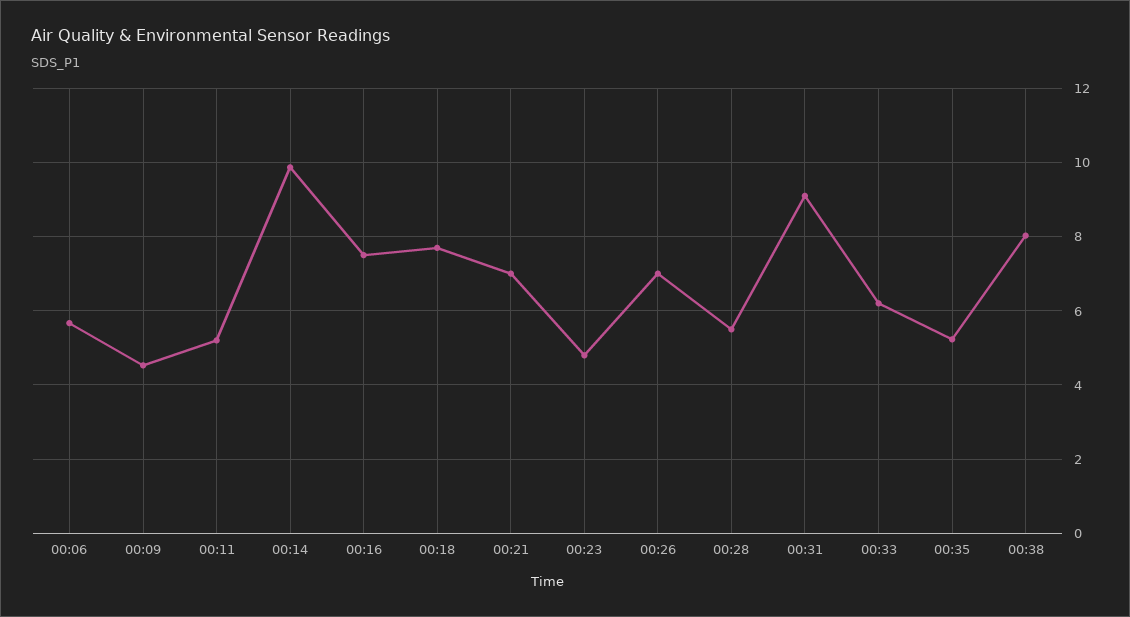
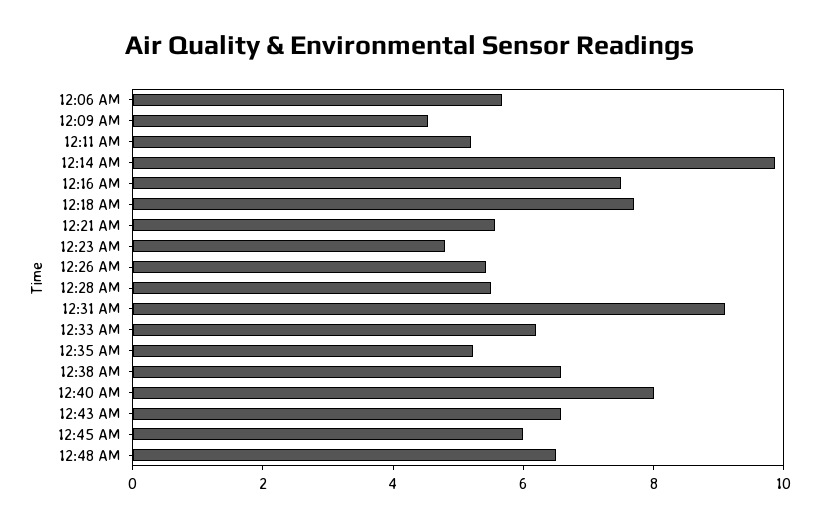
00:21: 7 -> 5.5
00:26: 7 -> 5.5
00:38: 8 -> 6.5
12:40 AM: none -> 8
12:43 AM: none -> 6.5
12:45 AM: none -> 6
12:48 AM: none -> 6.5

